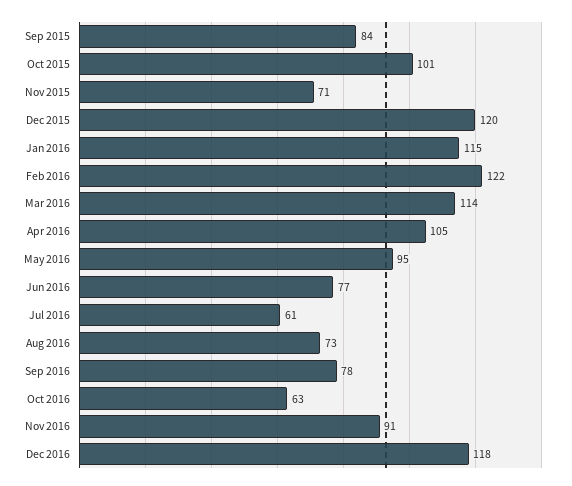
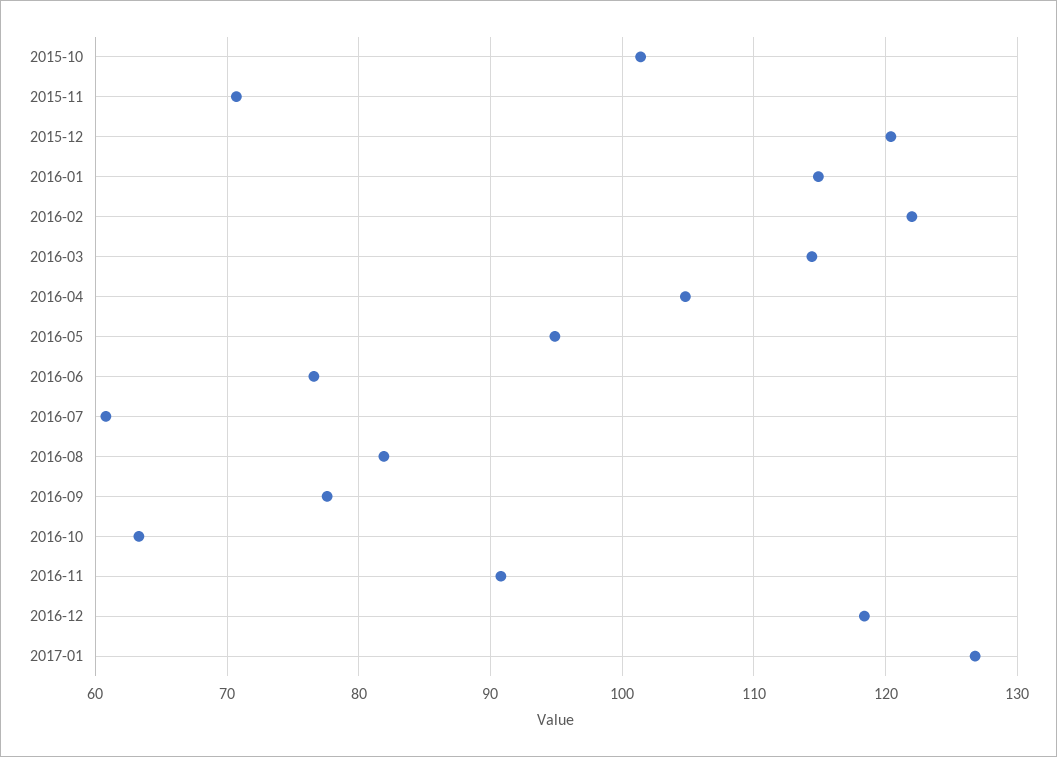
Sep 2015: 84 -> none
Aug 2016: 73 -> 82
2017-01: none -> 127

